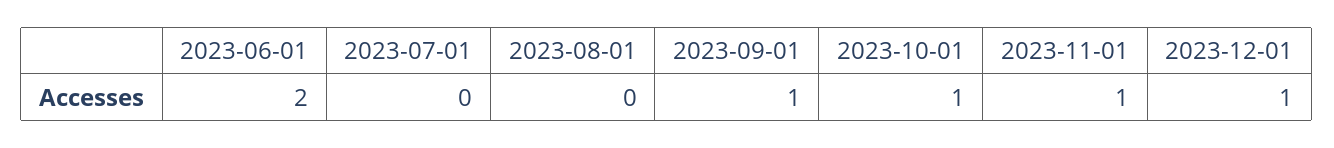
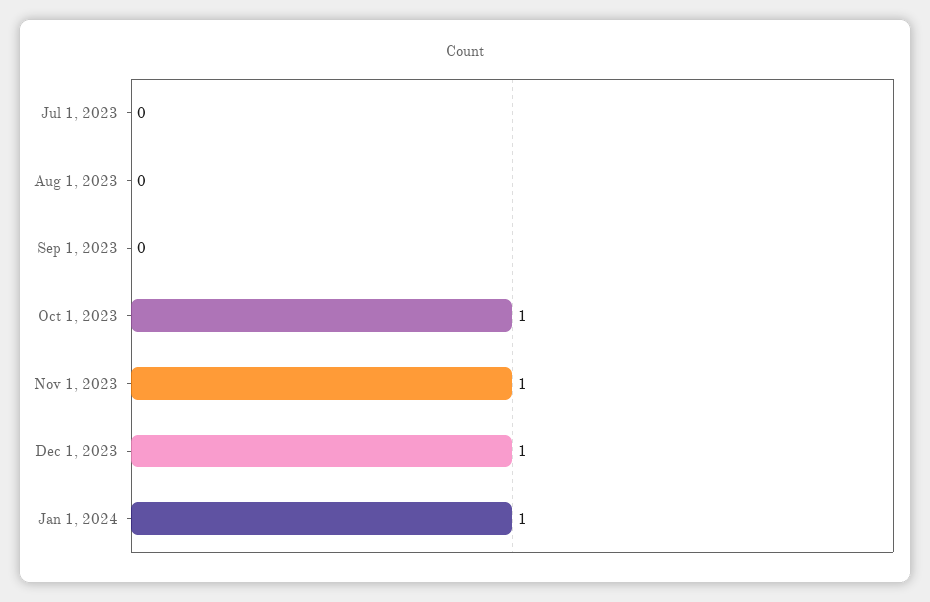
2023-06-01: 2 -> none
2023-09-01: 1 -> 0
Jan 1, 2024: none -> 1

